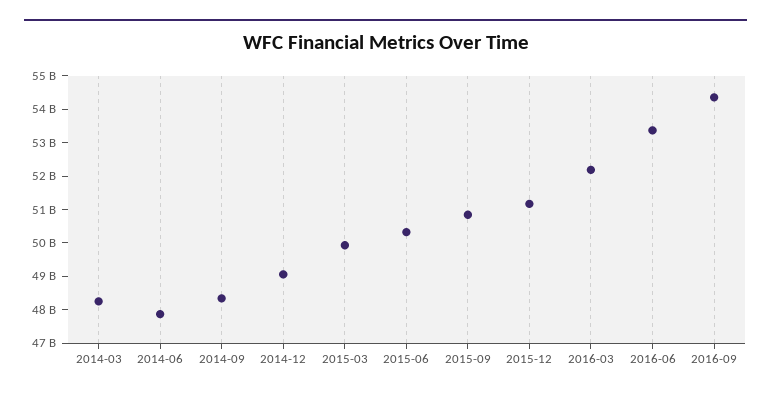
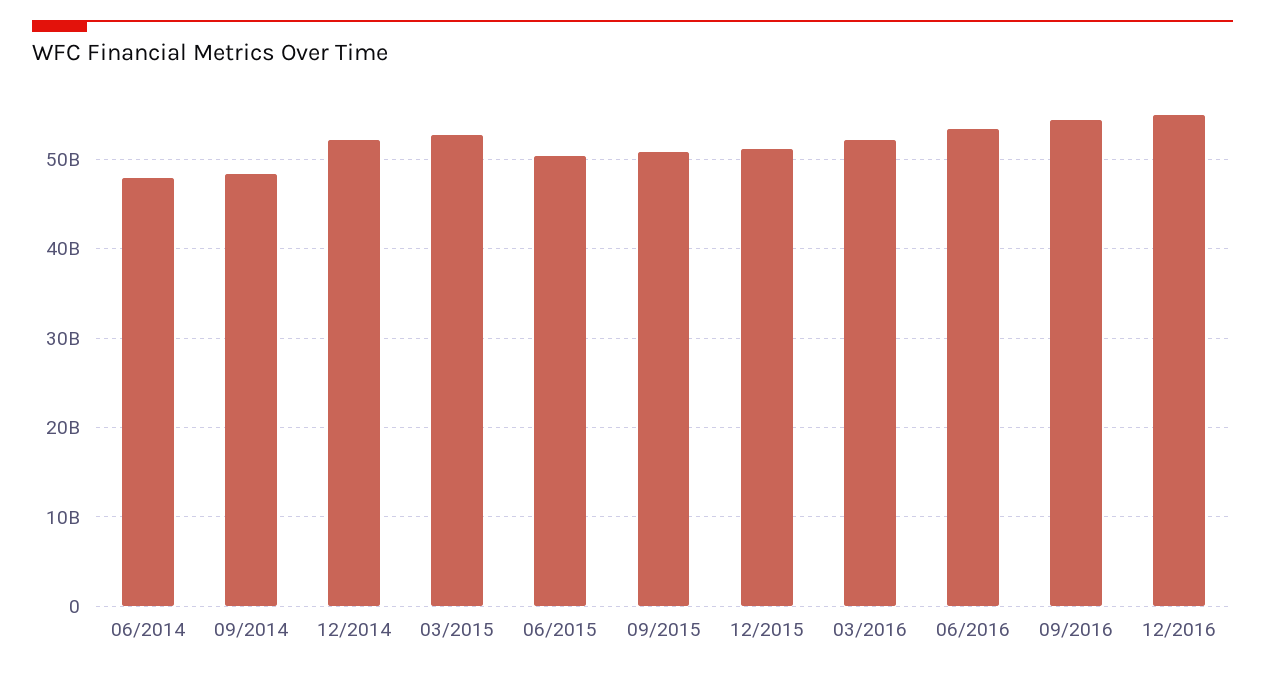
2014-03: 48250000000 -> none
2014-12: 49000000000 -> 52000000000
2015-03: 50000000000 -> 53000000000
12/2016: none -> 55000000000

